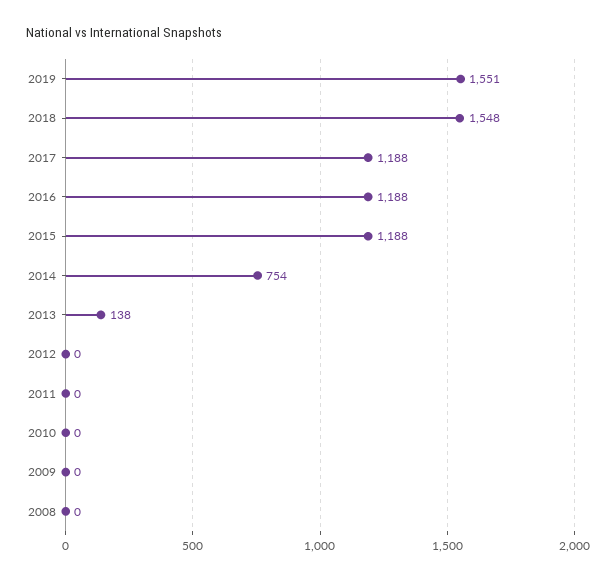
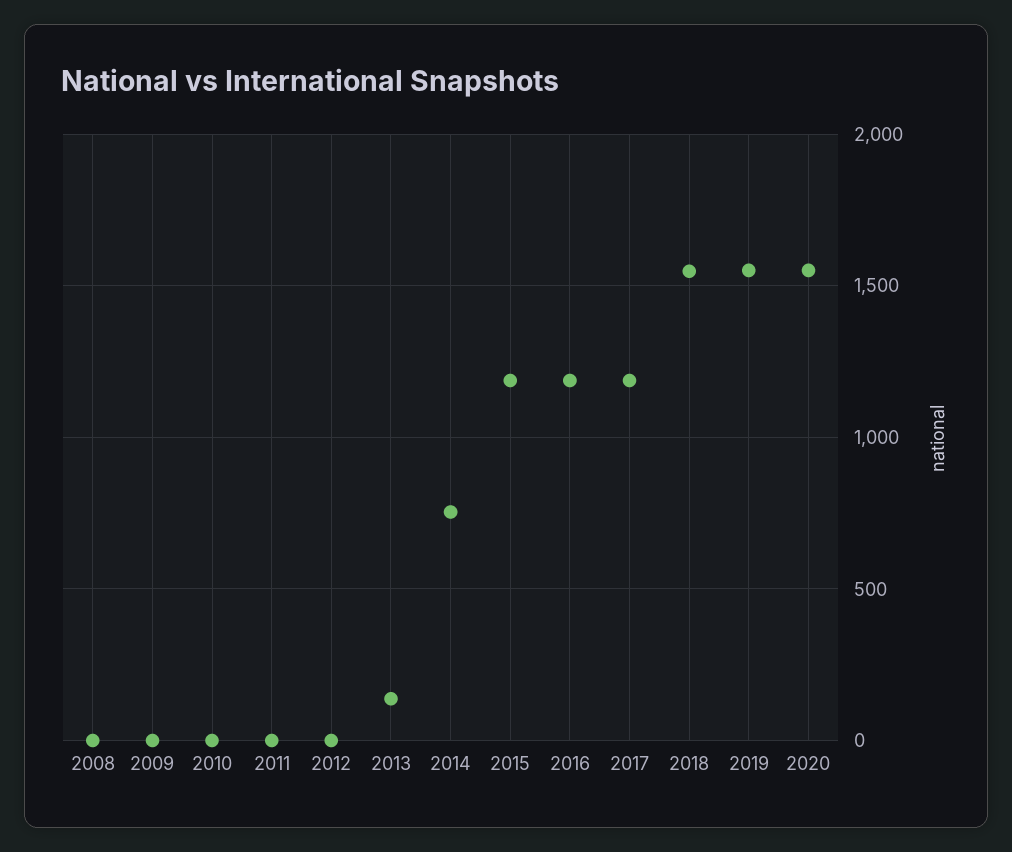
2020: none -> 1550

